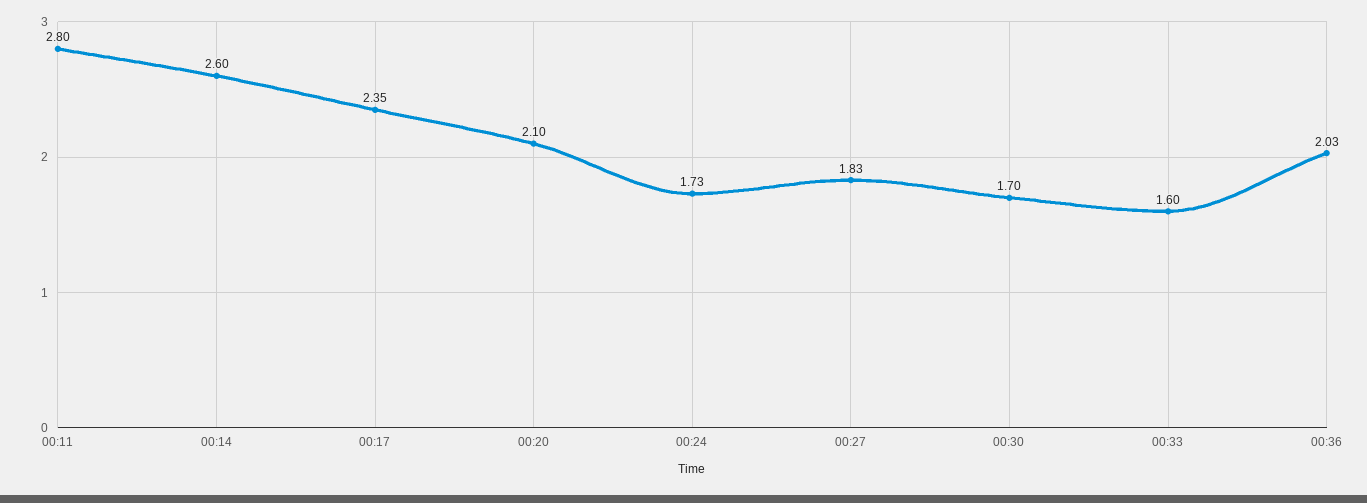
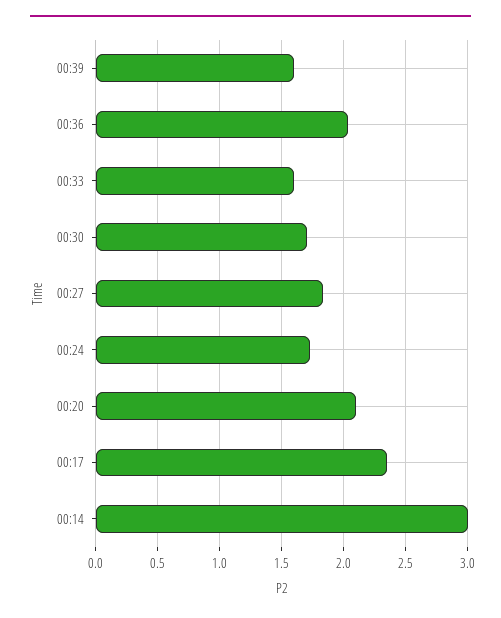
00:11: 2.8 -> none
00:14: 2.6 -> 3
00:39: none -> 1.6

